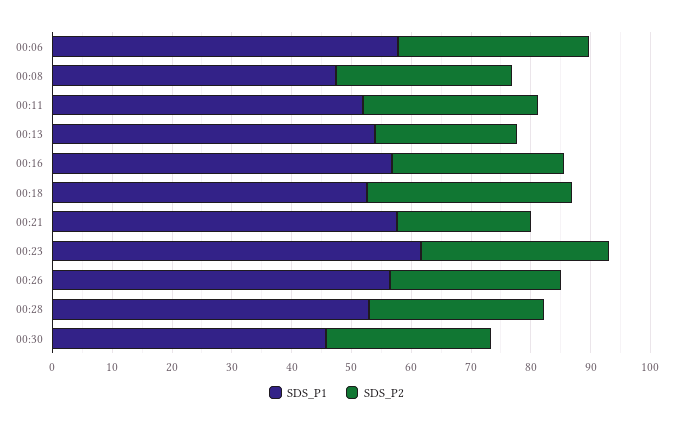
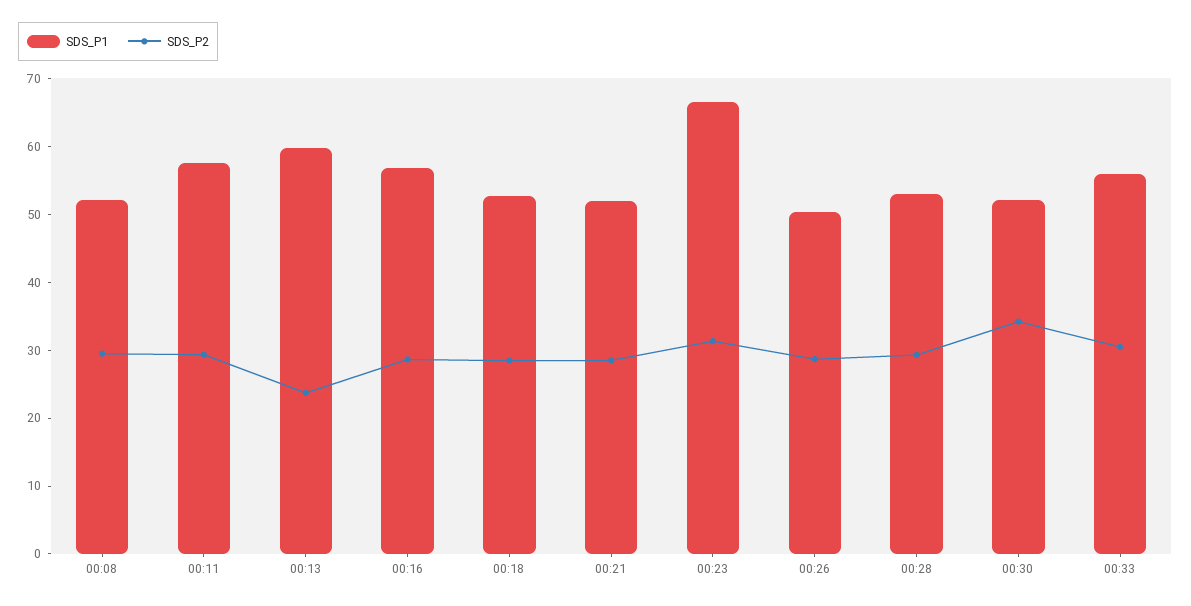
SDS_P1, 00:06: 58 -> none
SDS_P2, 00:06: 32 -> none
SDS_P1, 00:08: 48 -> 52
SDS_P1, 00:11: 52 -> 58
SDS_P1, 00:13: 54 -> 60
SDS_P2, 00:18: 34 -> 28
SDS_P1, 00:21: 58 -> 52
SDS_P2, 00:21: 22 -> 28
SDS_P1, 00:23: 62 -> 66
SDS_P1, 00:26: 56 -> 50
SDS_P1, 00:30: 46 -> 52
SDS_P2, 00:30: 28 -> 34
SDS_P1, 00:33: none -> 56
SDS_P2, 00:33: none -> 30

